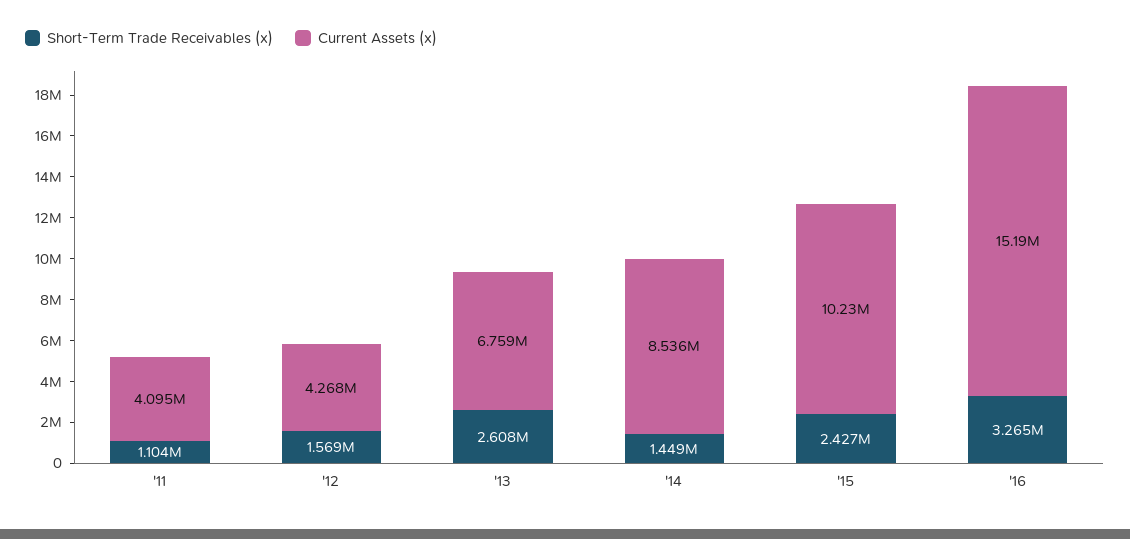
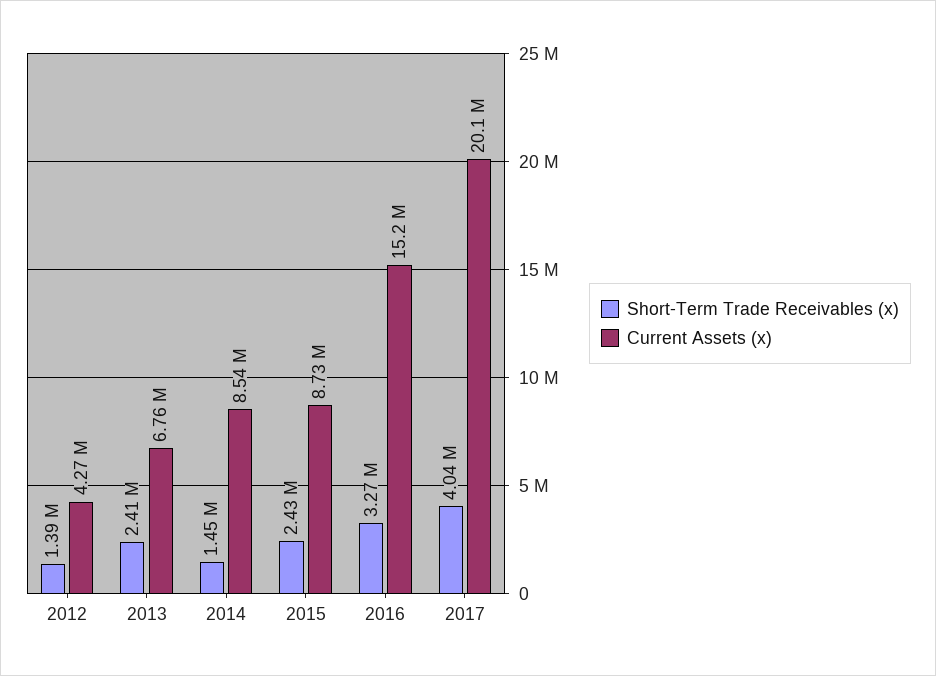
Short-Term Trade Receivables (x), '11: 1104000 -> none
Current Assets (x), '11: 4095000 -> none
Short-Term Trade Receivables (x), '12: 1569000 -> 1390000
Short-Term Trade Receivables (x), '13: 2608000 -> 2410000
Current Assets (x), '15: 10230000 -> 8730000
Short-Term Trade Receivables (x), 2017: none -> 4040000
Current Assets (x), 2017: none -> 20100000

